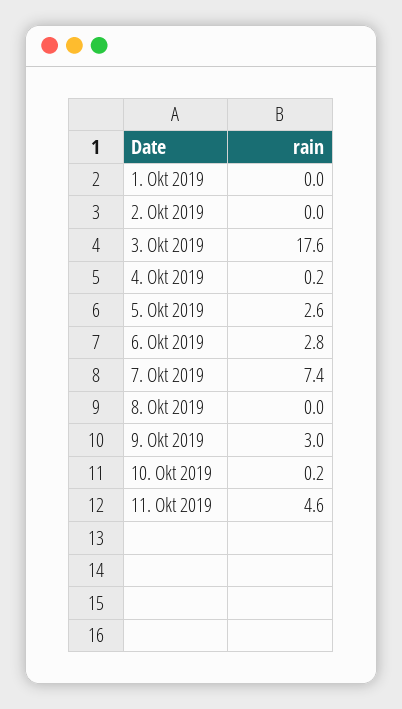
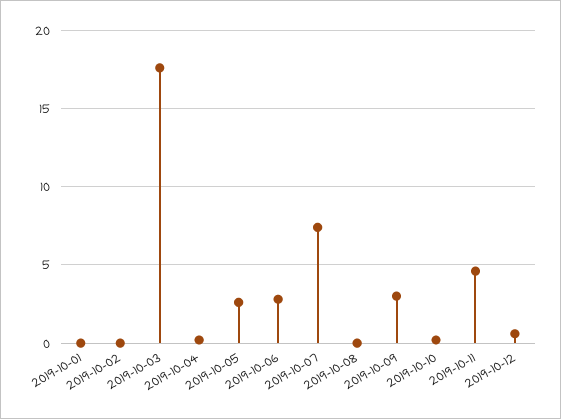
2019-10-12: none -> 0.5

